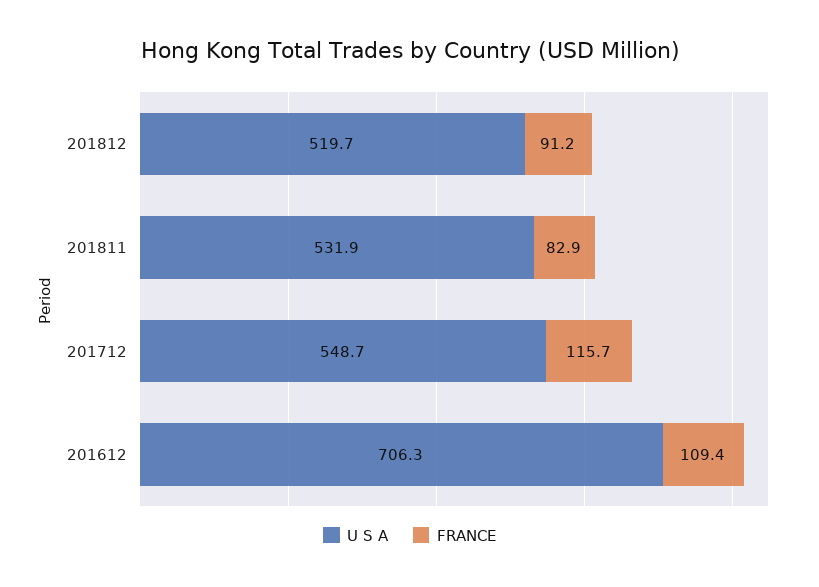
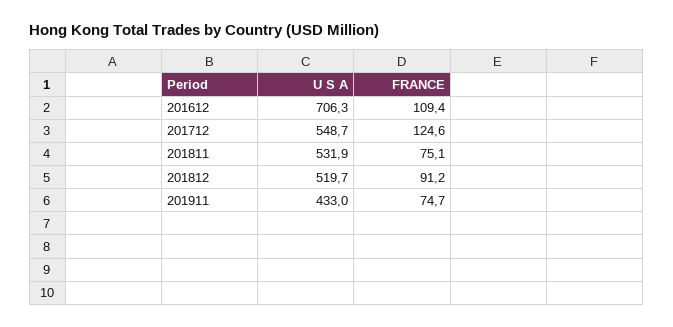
FRANCE, 201811: 82.9 -> 75.1
FRANCE, 201712: 115.7 -> 124.6
U S A, 201911: none -> 433
FRANCE, 201911: none -> 74.7

